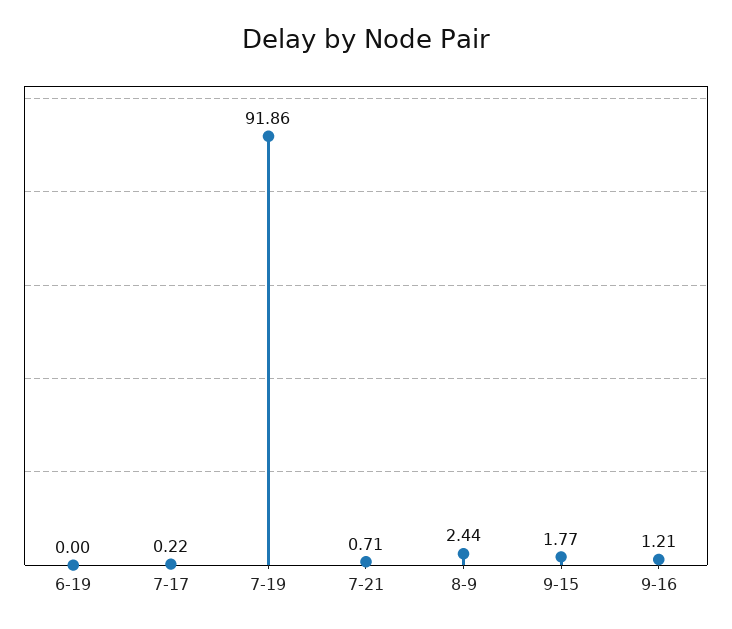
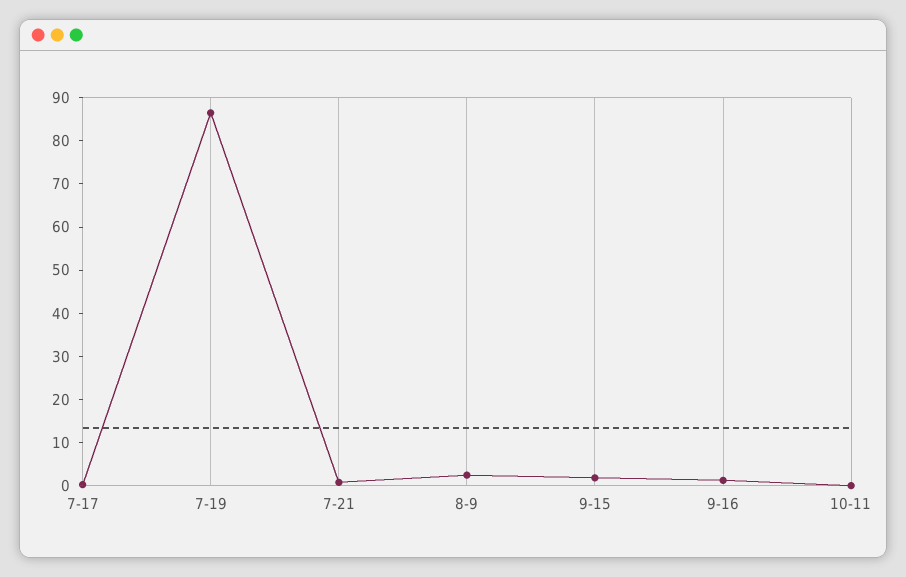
6-19: 0 -> none
7-19: 91.86 -> 86
10-11: none -> 0

